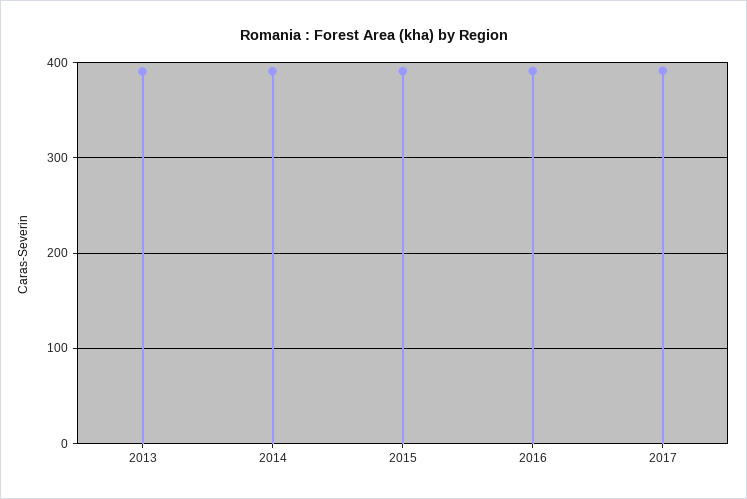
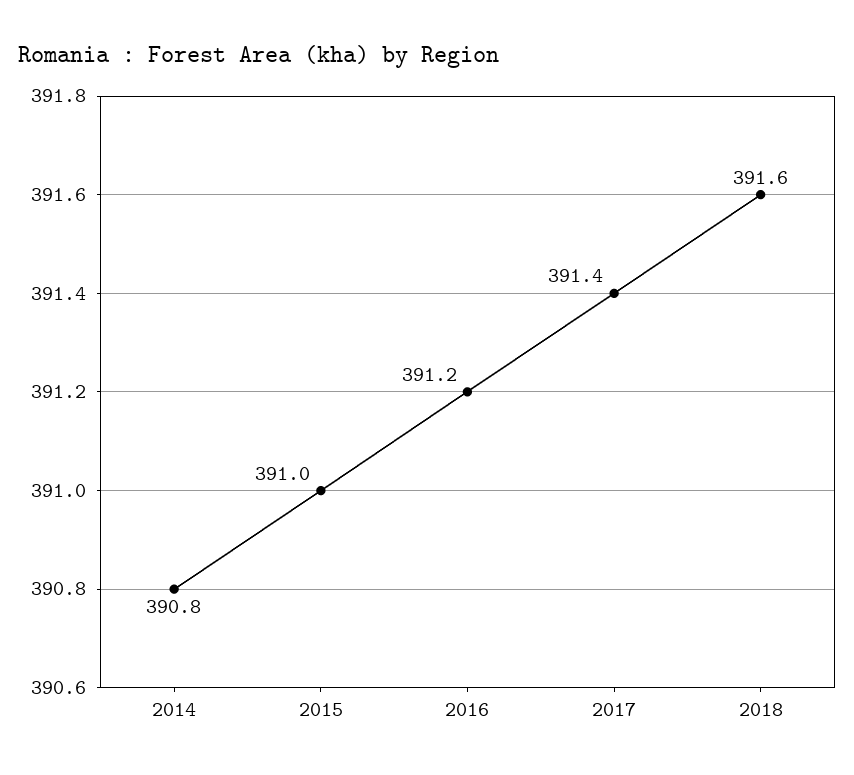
2013: 390 -> none
2018: none -> 391.6

